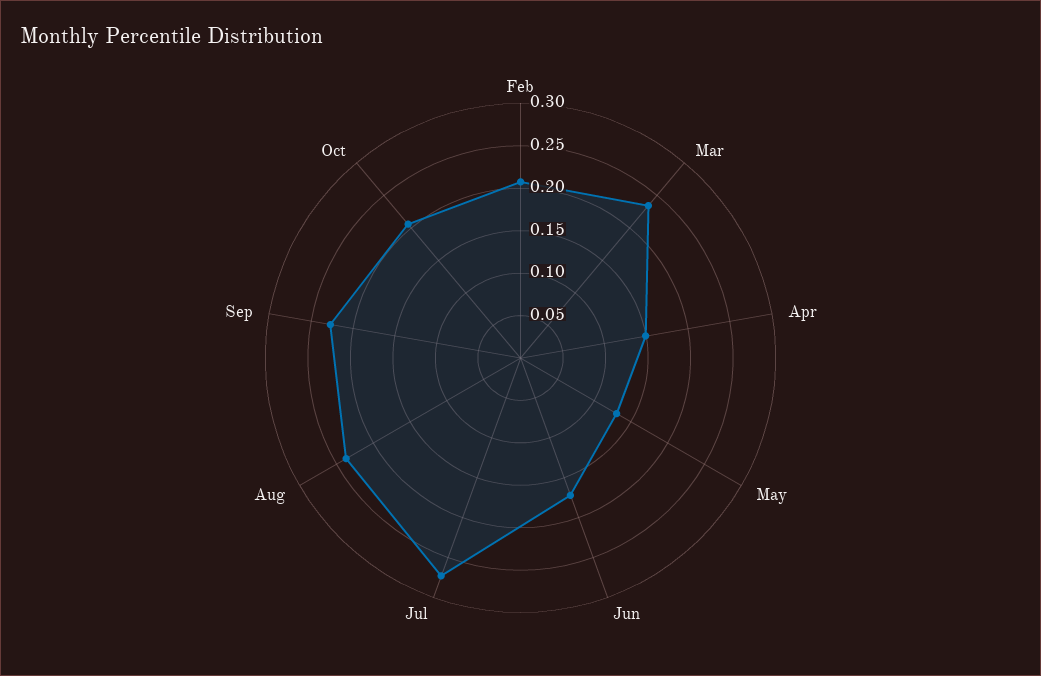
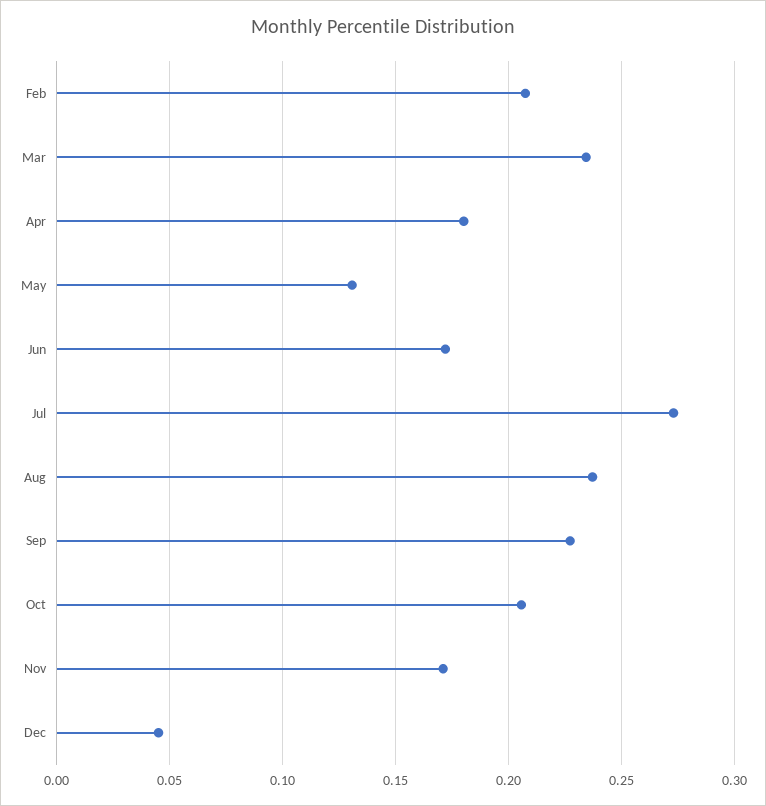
Apr: 0.15 -> 0.18
Nov: none -> 0.17
Dec: none -> 0.045

